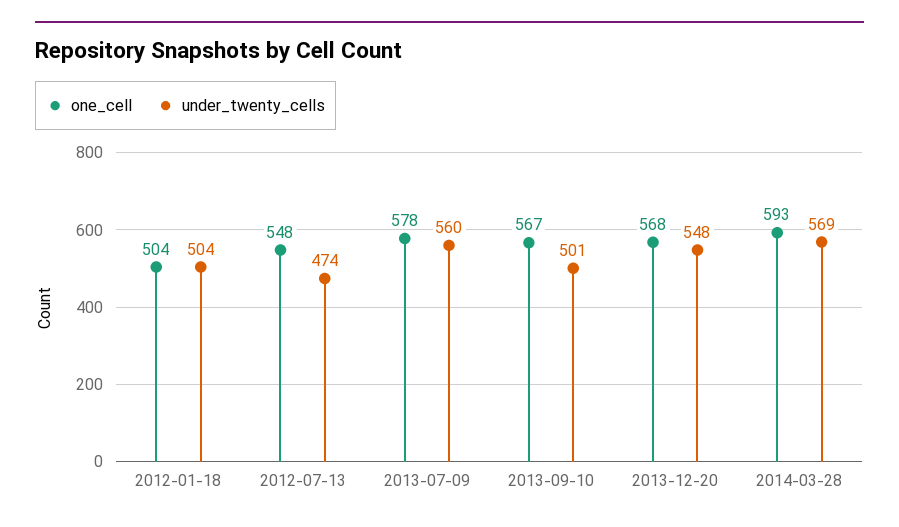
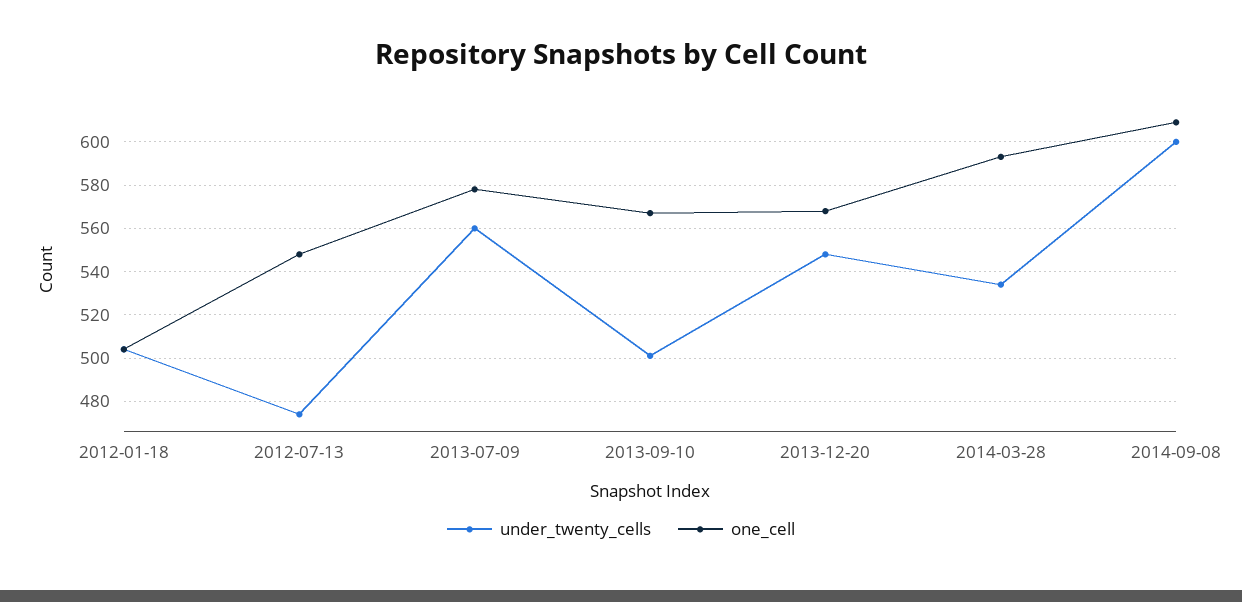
under_twenty_cells, 2014-03-28: 569 -> 535
under_twenty_cells, 2014-09-08: none -> 600
one_cell, 2014-09-08: none -> 610

